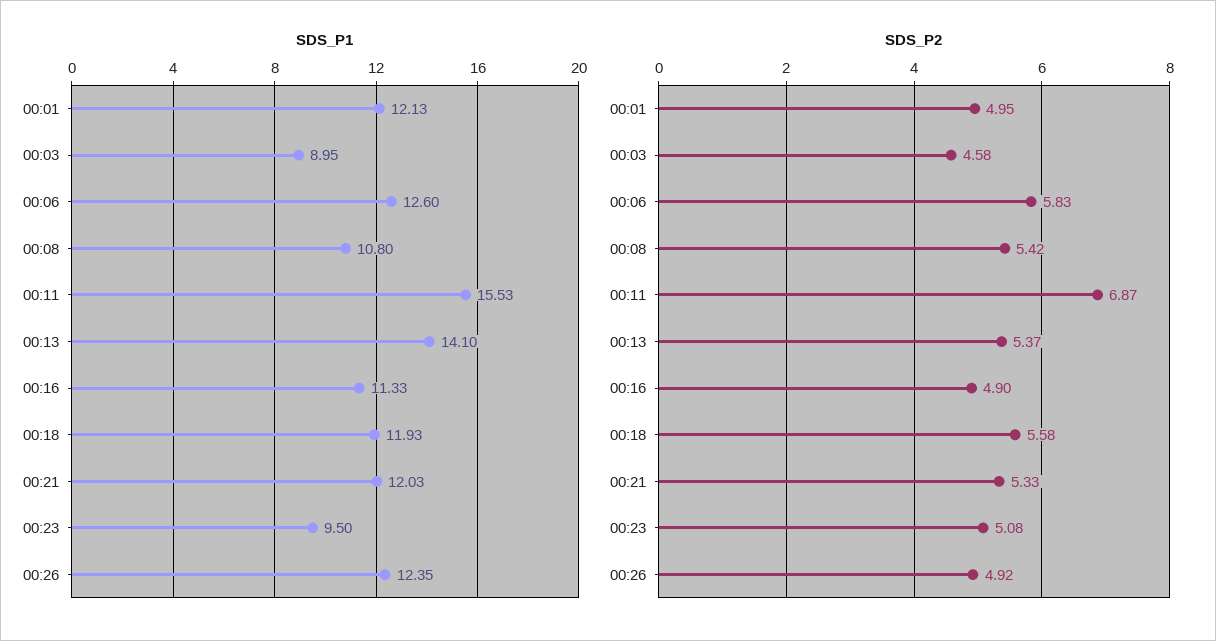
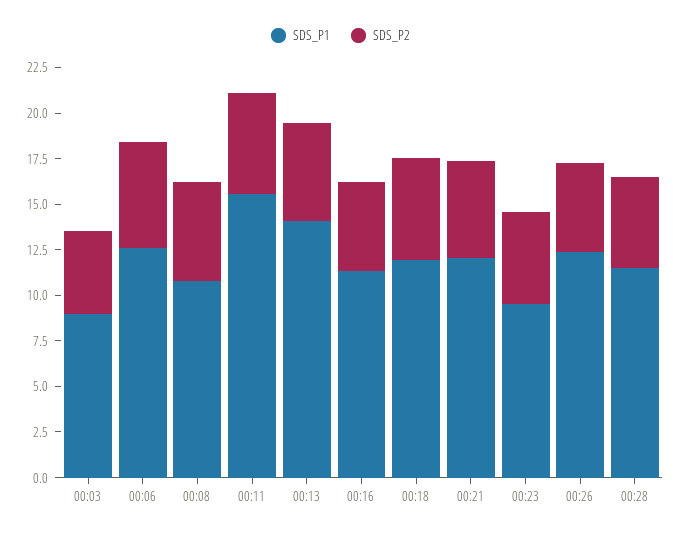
SDS_P1, 00:01: 12.13 -> none
SDS_P2, 00:01: 4.95 -> none
SDS_P2, 00:11: 6.87 -> 5.5
SDS_P1, 00:28: none -> 11.5
SDS_P2, 00:28: none -> 5

